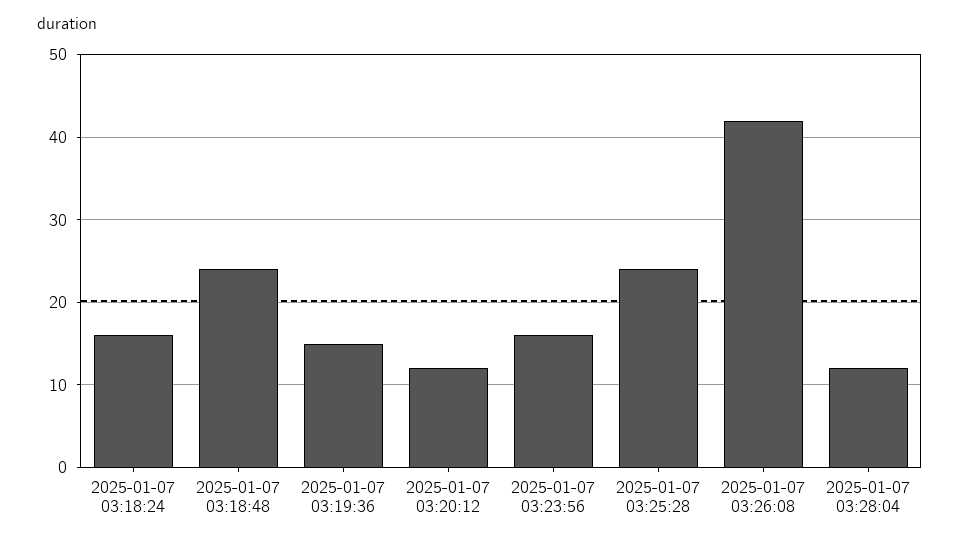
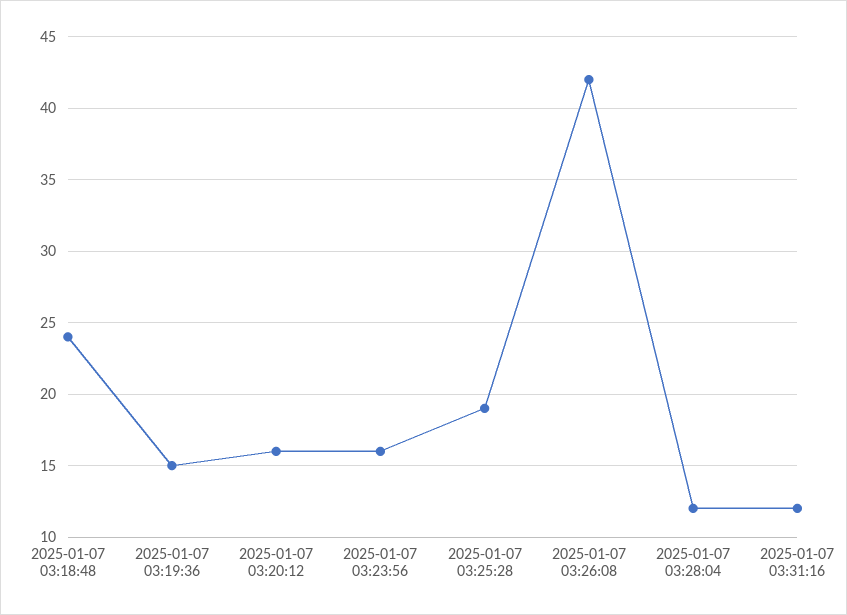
2025-01-07 03:18:24: 16 -> none
2025-01-07 03:20:12: 12 -> 16
2025-01-07 03:25:28: 24 -> 19
2025-01-07 03:31:16: none -> 12

